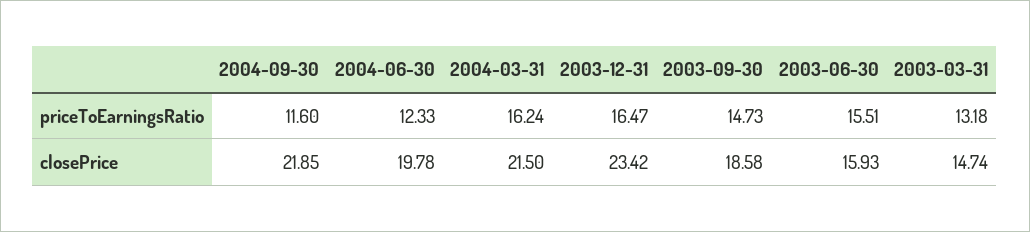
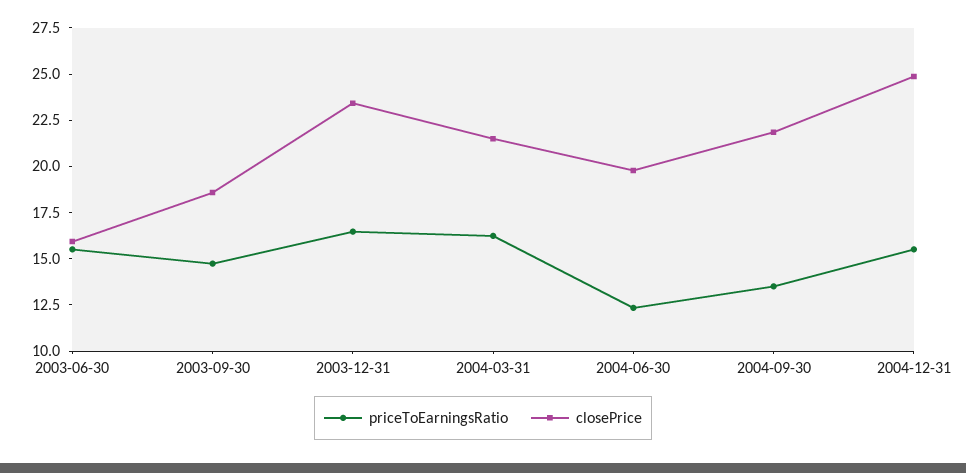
priceToEarningsRatio, 2004-09-30: 11.6 -> 13.5
priceToEarningsRatio, 2003-03-31: 13.18 -> none
closePrice, 2003-03-31: 14.74 -> none
priceToEarningsRatio, 2004-12-31: none -> 15.5
closePrice, 2004-12-31: none -> 25

